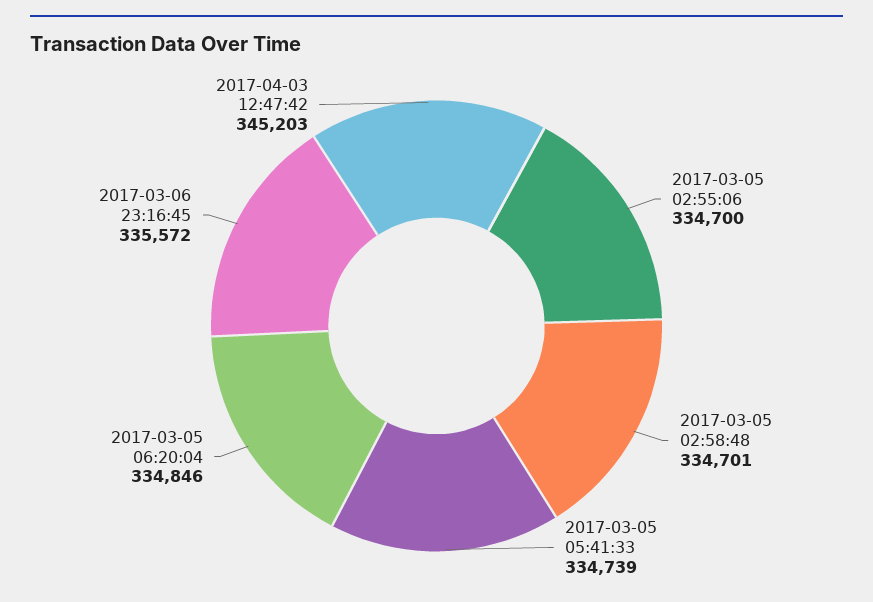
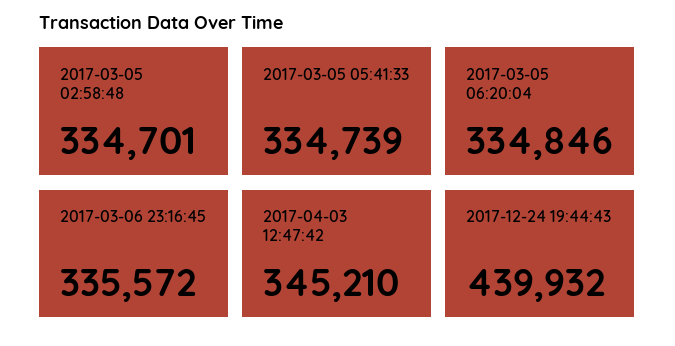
2017-03-05 02:55:06: 334700 -> none
2017-04-03 12:47:42: 345203 -> 345210
2017-12-24 19:44:43: none -> 439932

